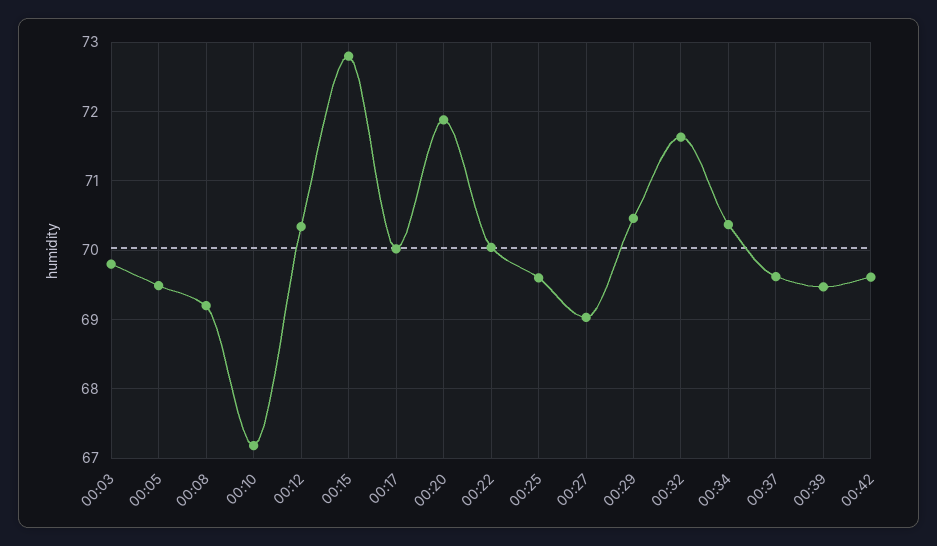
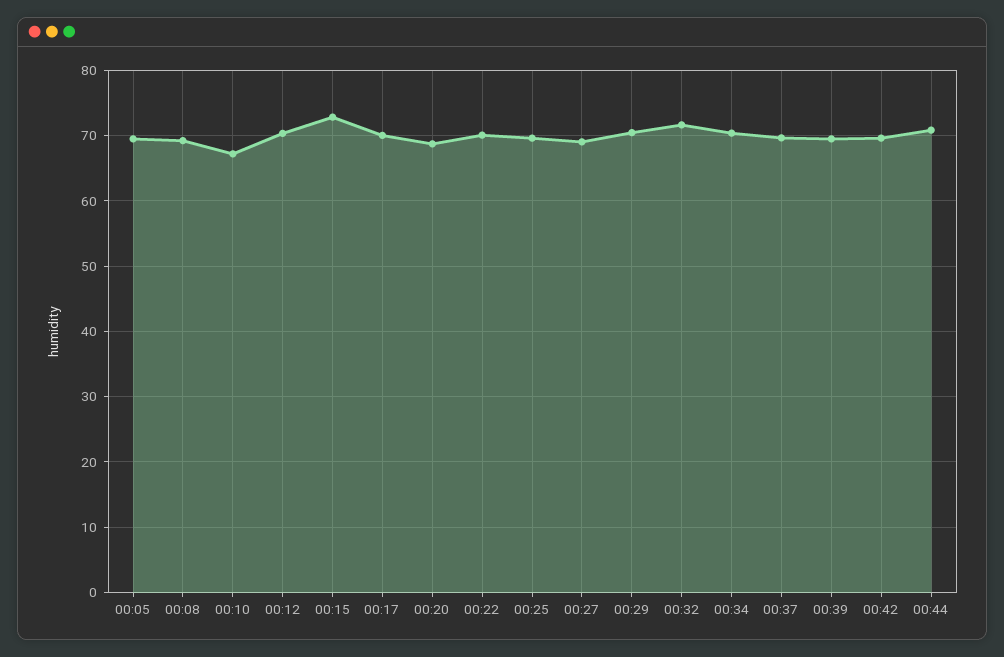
00:03: 69.8 -> none
00:20: 71.9 -> 69
00:44: none -> 71

